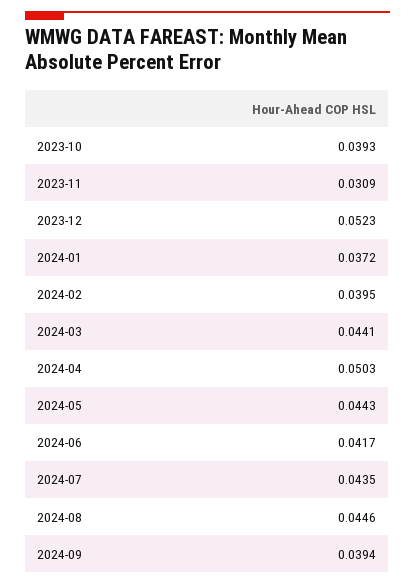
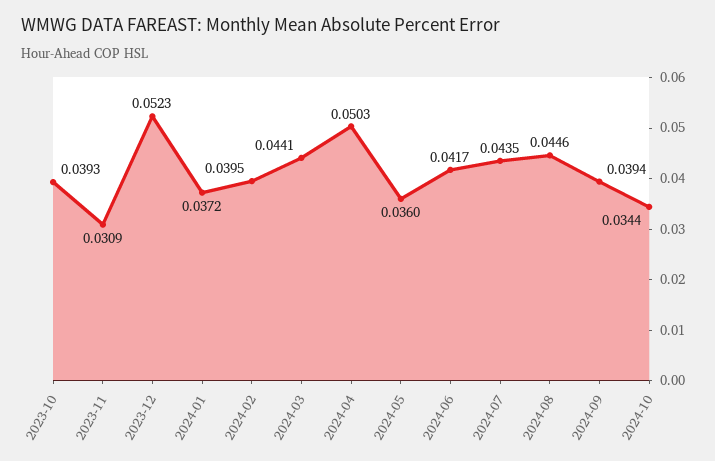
2024-05: 0.0443 -> 0.036
2024-10: none -> 0.0344

